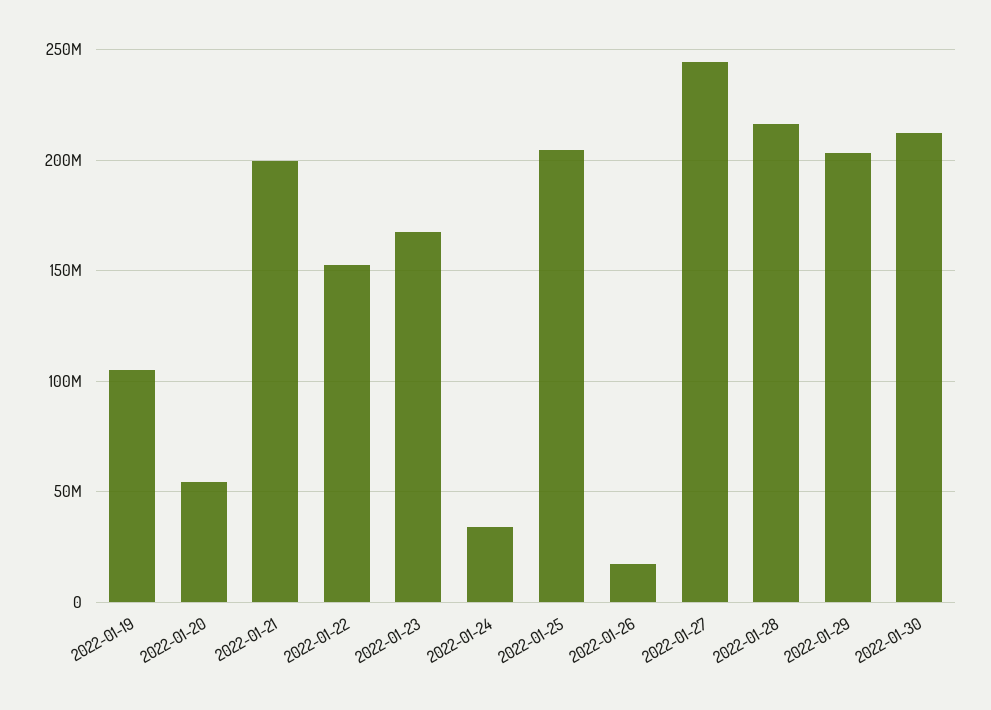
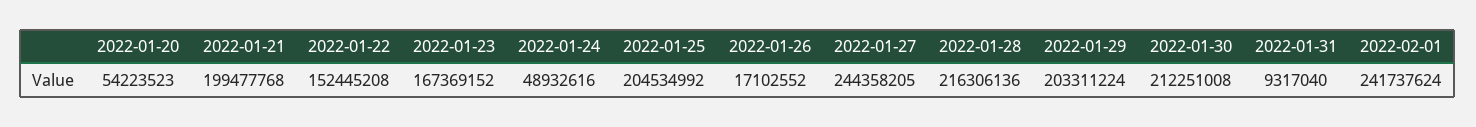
2022-01-19: 105000000 -> none
2022-01-24: 35000000 -> 48932616
2022-01-31: none -> 9317040
2022-02-01: none -> 241737624

